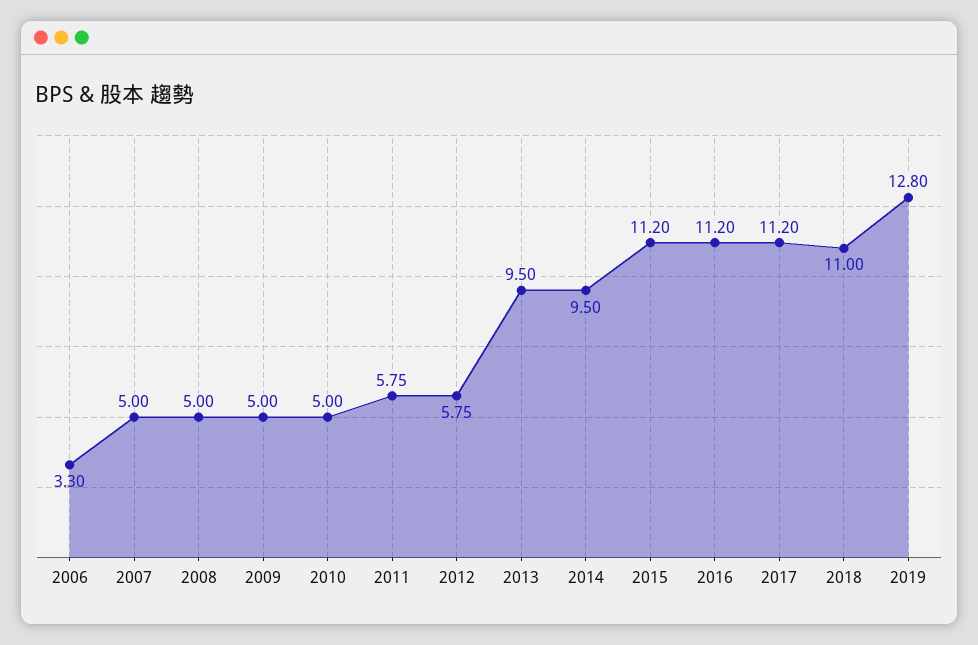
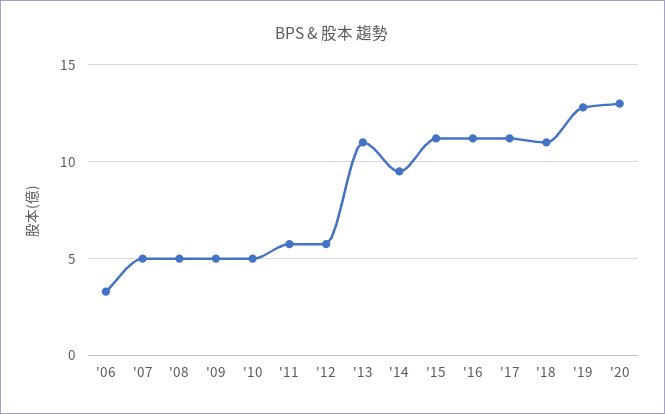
2013: 9.5 -> 11
'20: none -> 13

